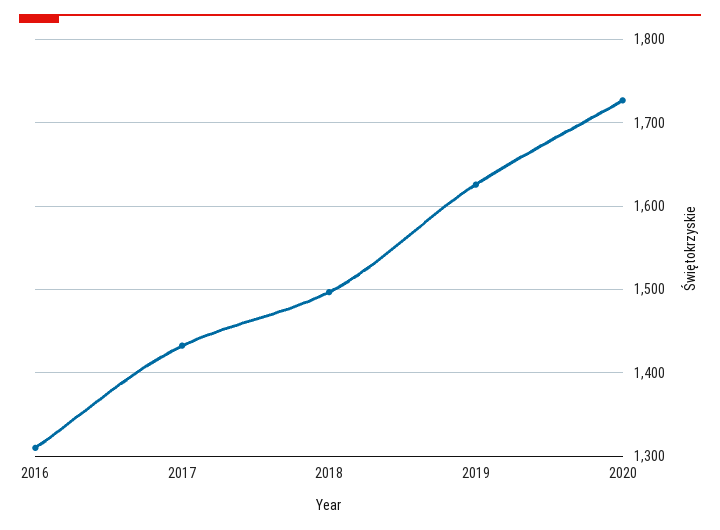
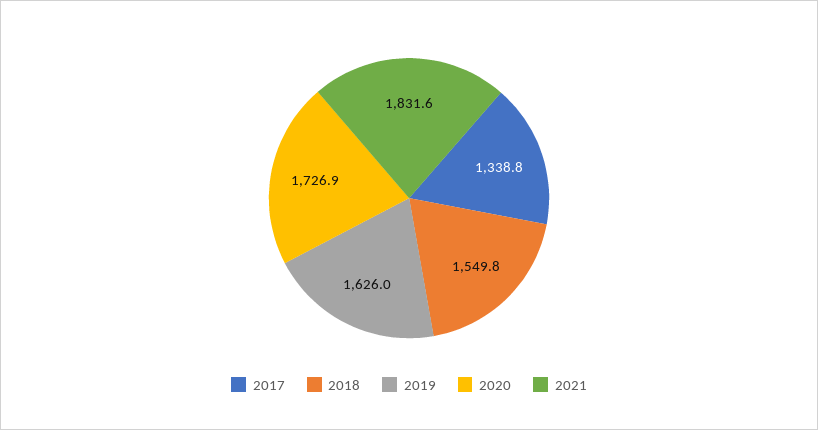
2016: 1310 -> none
2017: 1430 -> 1338.8
2018: 1500 -> 1549.8
2021: none -> 1831.6

